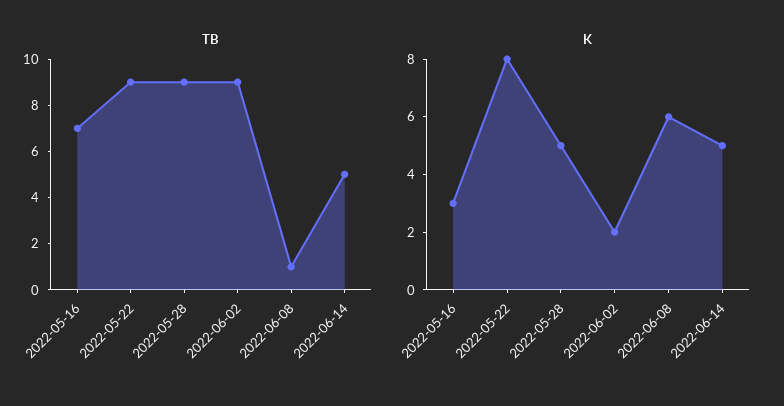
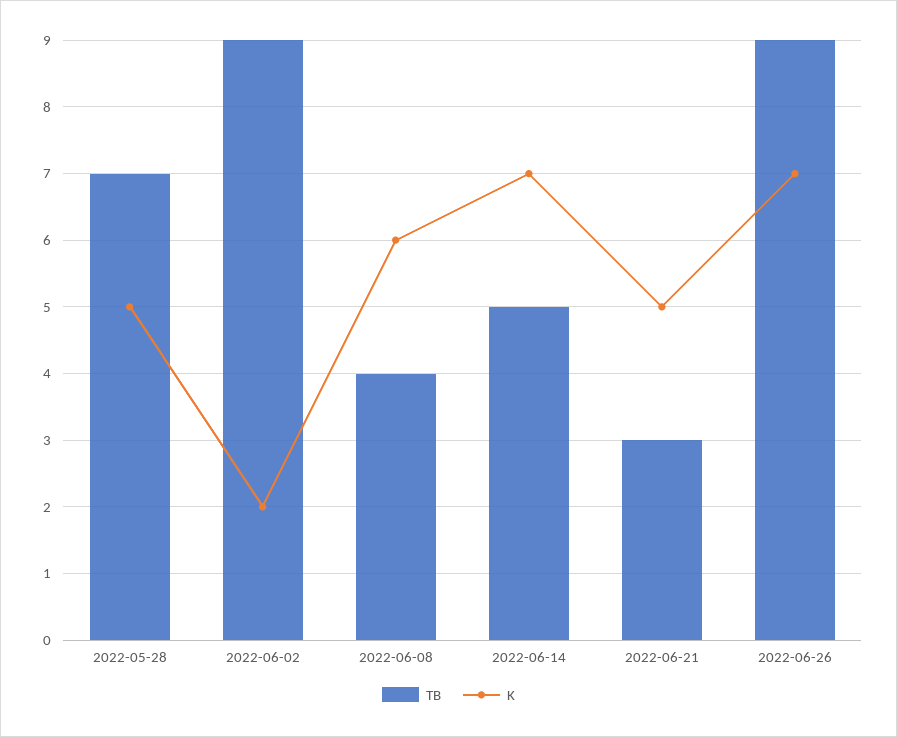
TB, 2022-05-16: 7 -> none
TB, 2022-05-22: 9 -> none
TB, 2022-05-28: 9 -> 7
TB, 2022-06-08: 1 -> 4
K, 2022-05-16: 3 -> none
K, 2022-05-22: 8 -> none
K, 2022-06-14: 5 -> 7
TB, 2022-06-21: none -> 3
K, 2022-06-21: none -> 5
TB, 2022-06-26: none -> 9
K, 2022-06-26: none -> 7

